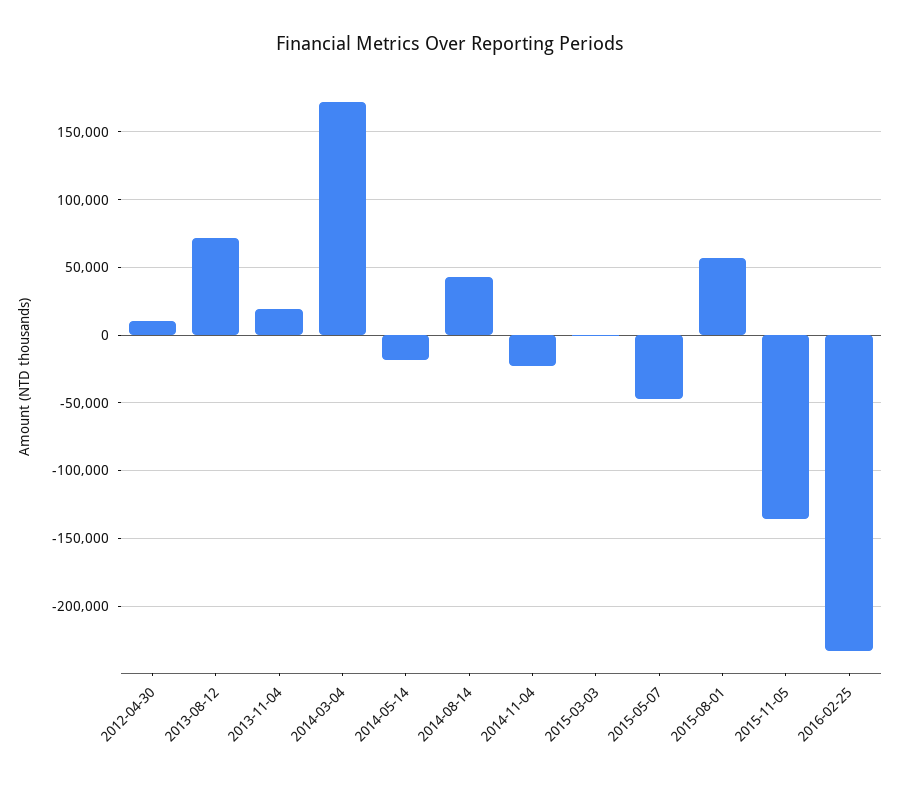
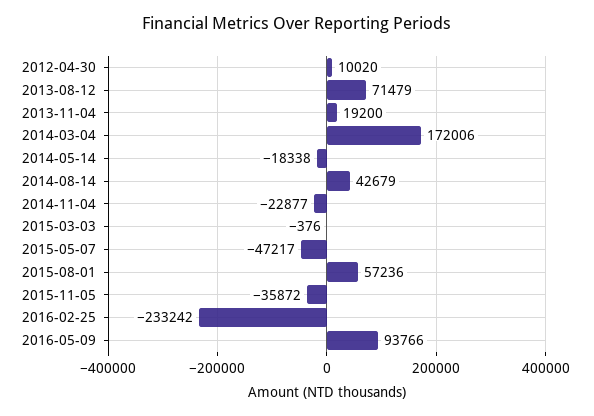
2015-11-05: -135000 -> -35872
2016-05-09: none -> 93766

